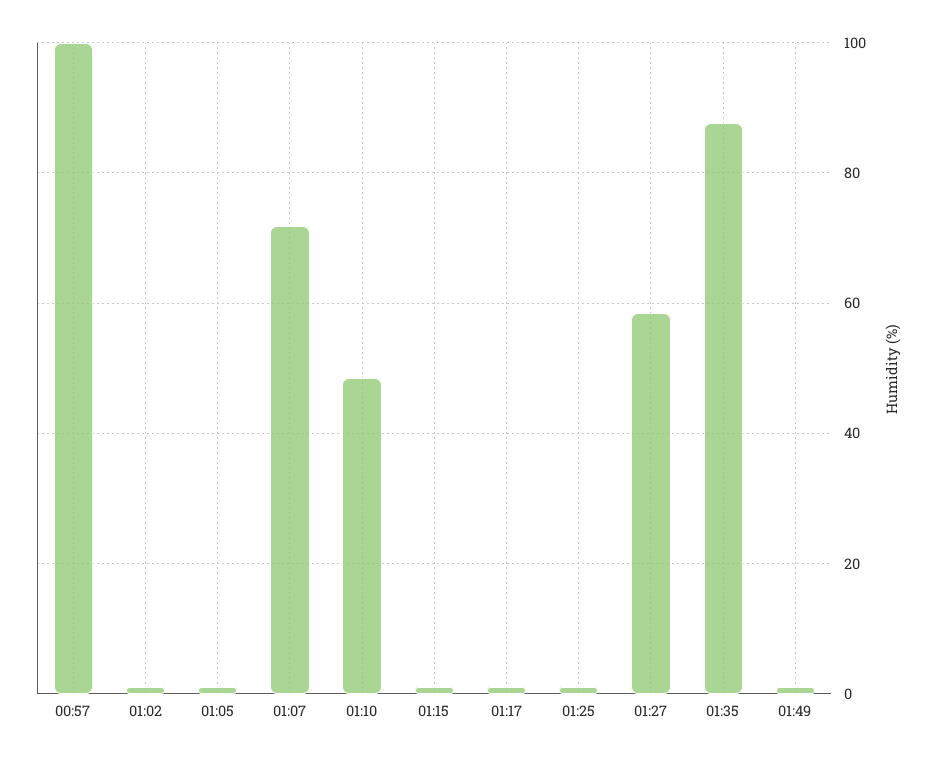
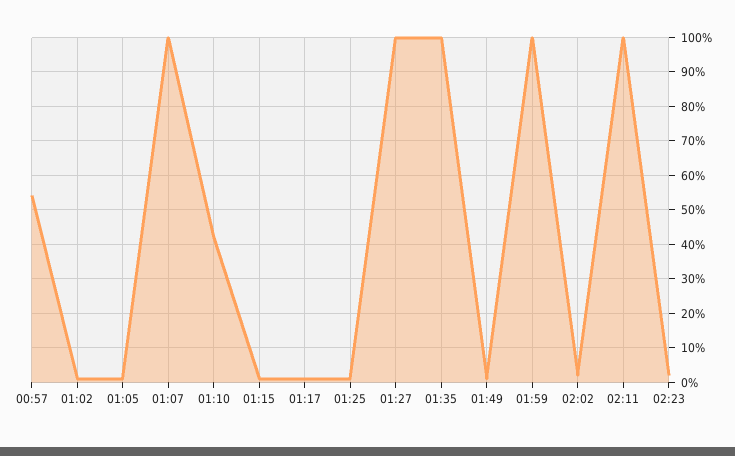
00:57: 100 -> 54
01:07: 72 -> 100
01:10: 48 -> 42
01:27: 58 -> 100
01:35: 88 -> 100
01:59: none -> 100
02:02: none -> 2
02:11: none -> 100
02:23: none -> 2

